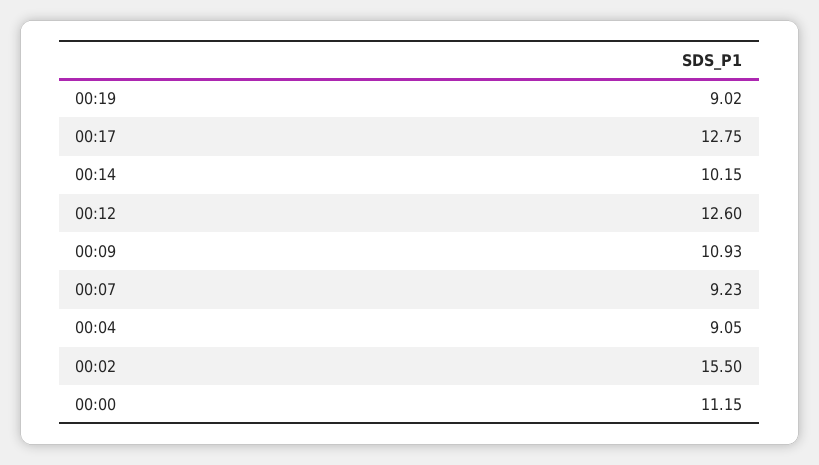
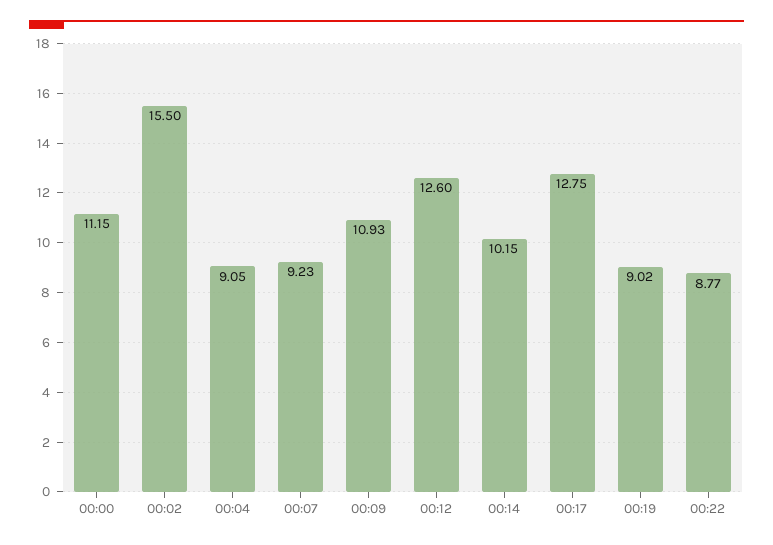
00:22: none -> 8.77

